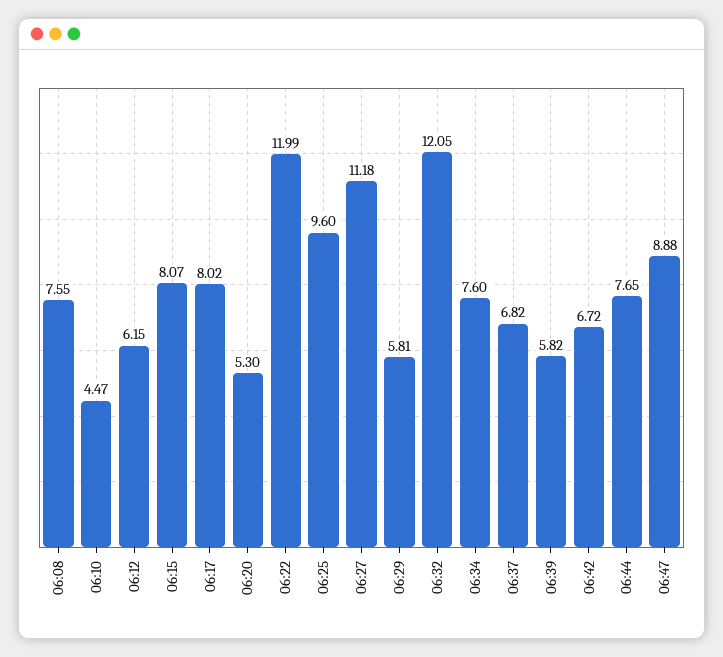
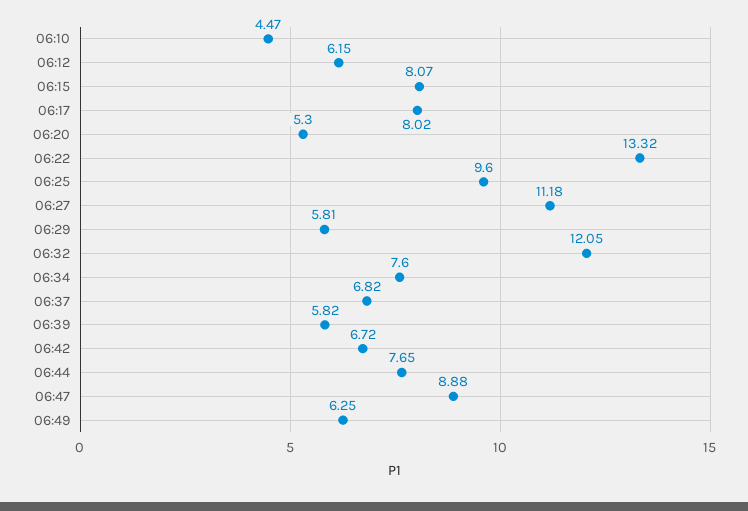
06:08: 7.55 -> none
06:22: 11.99 -> 13.32
06:49: none -> 6.25

